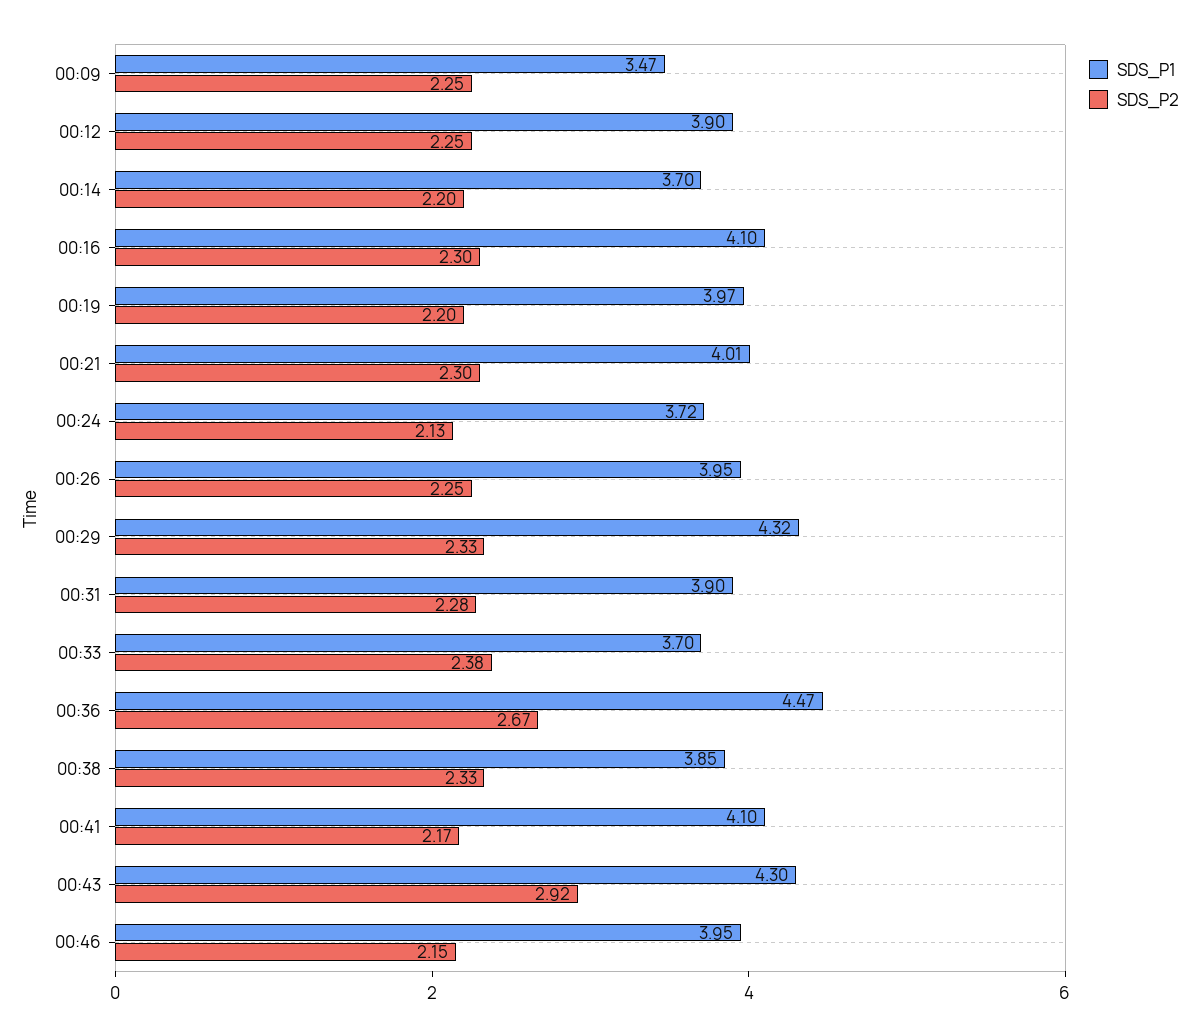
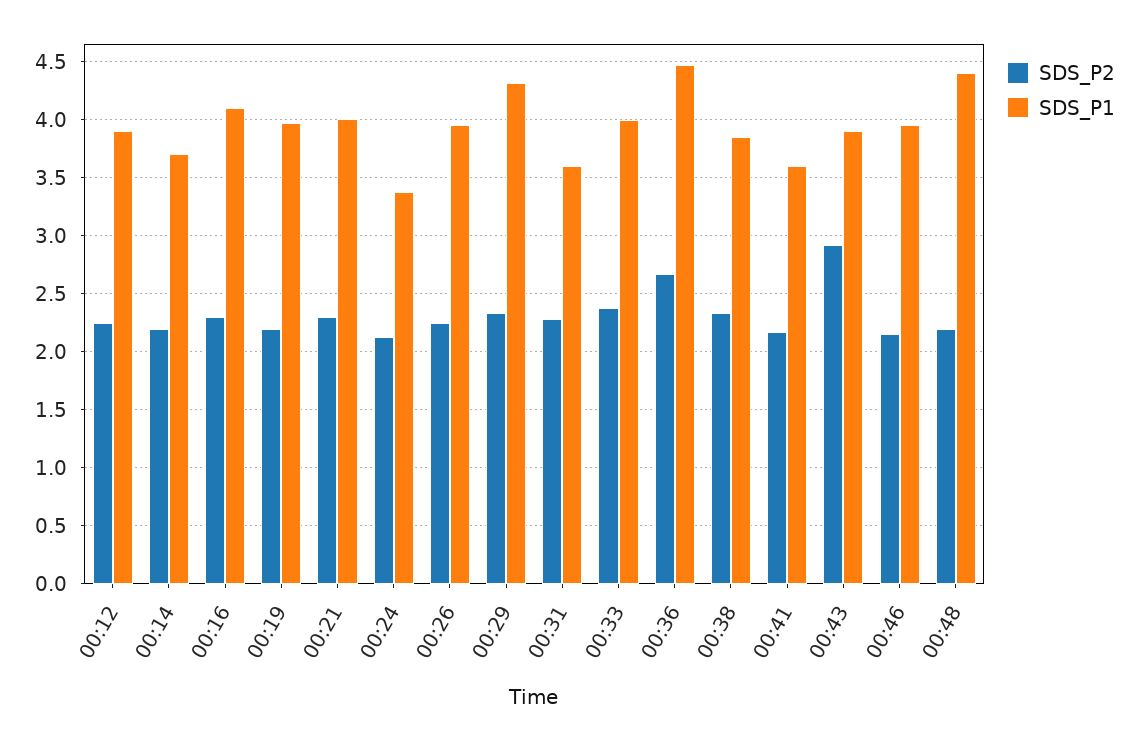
SDS_P1, 00:09: 3.47 -> none
SDS_P2, 00:09: 2.25 -> none
SDS_P1, 00:24: 3.72 -> 3.4
SDS_P1, 00:31: 3.9 -> 3.6
SDS_P1, 00:33: 3.7 -> 4
SDS_P1, 00:41: 4.1 -> 3.6
SDS_P1, 00:43: 4.3 -> 3.9
SDS_P2, 00:48: none -> 2.2
SDS_P1, 00:48: none -> 4.4

